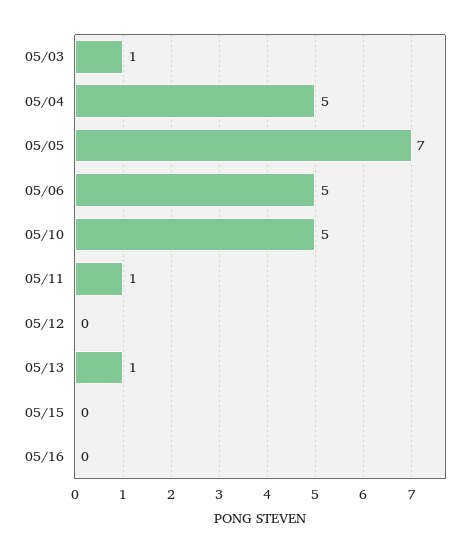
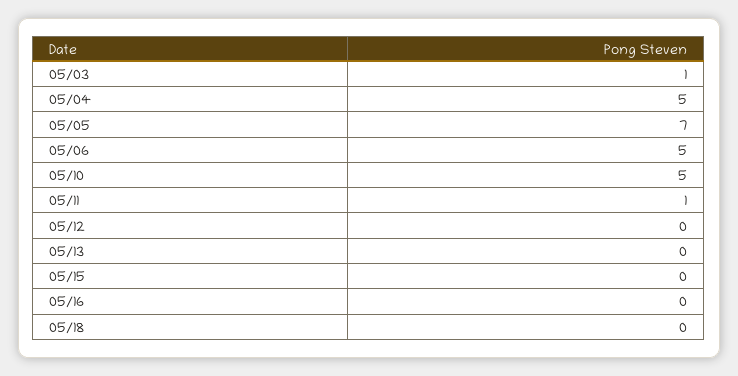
05/13: 1 -> 0
05/18: none -> 0

